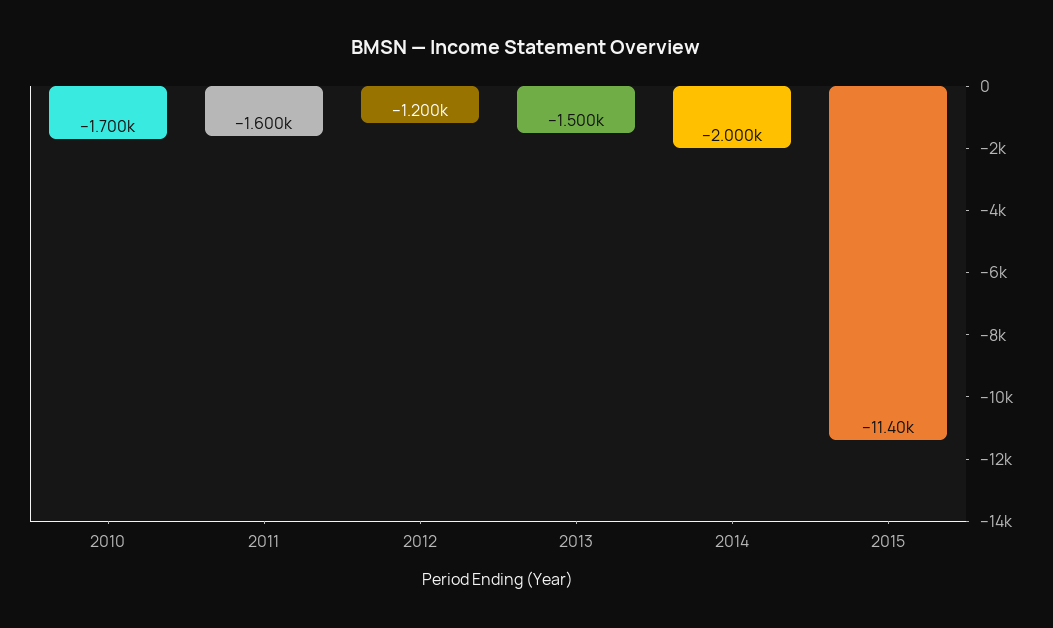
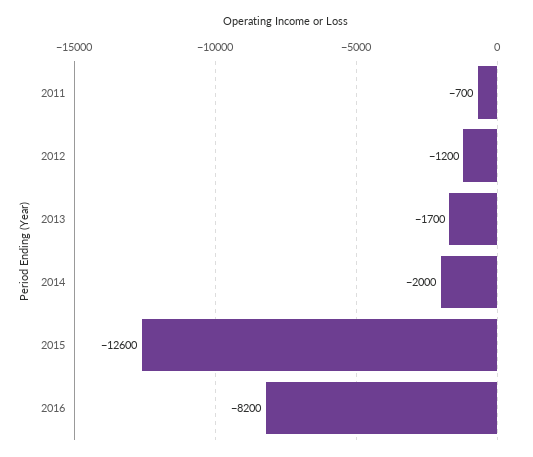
2010: -1700 -> none
2011: -1600 -> -700
2013: -1500 -> -1700
2015: -11400 -> -12600
2016: none -> -8200

